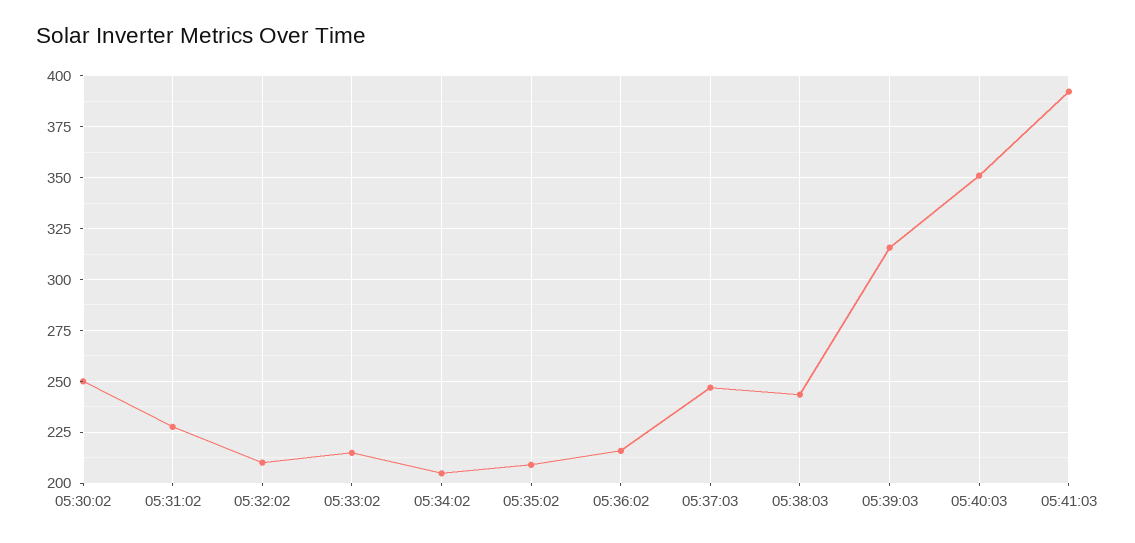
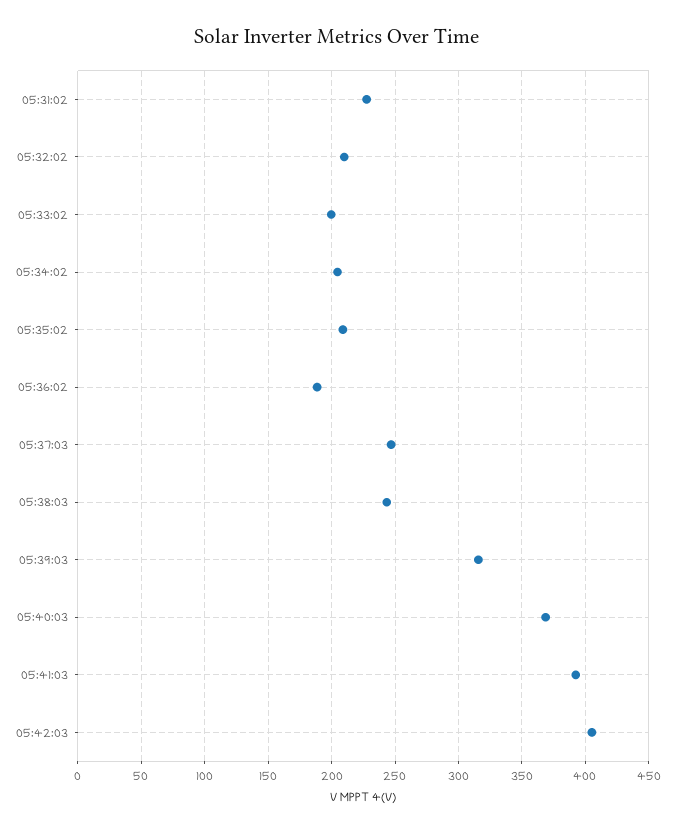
05:30:02: 250 -> none
05:33:02: 215 -> 200
05:36:02: 215 -> 190
05:40:03: 350 -> 370
05:42:03: none -> 405

